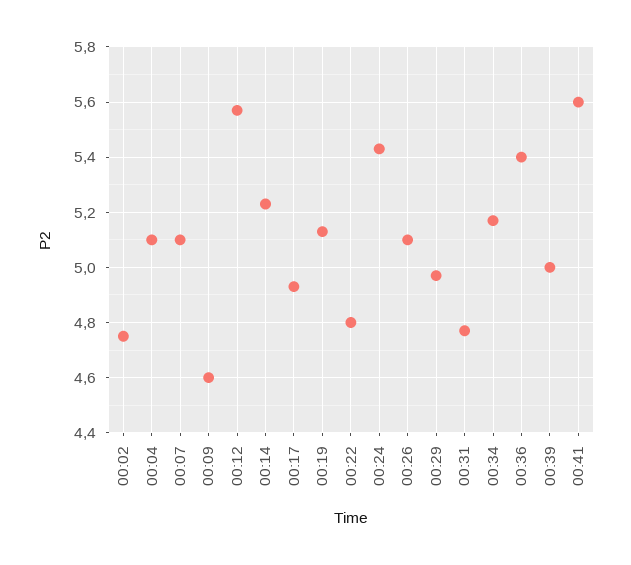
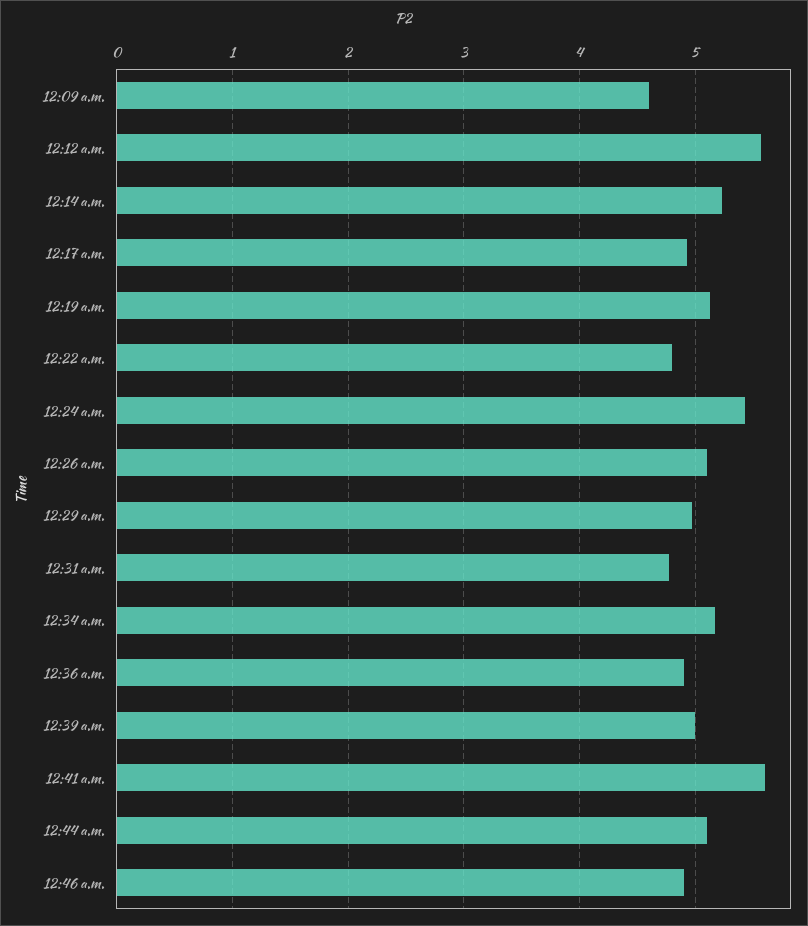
00:02: 4.75 -> none
00:04: 5.1 -> none
00:07: 5.1 -> none
00:36: 5.4 -> 4.9
12:44 a.m.: none -> 5.1
12:46 a.m.: none -> 4.9

